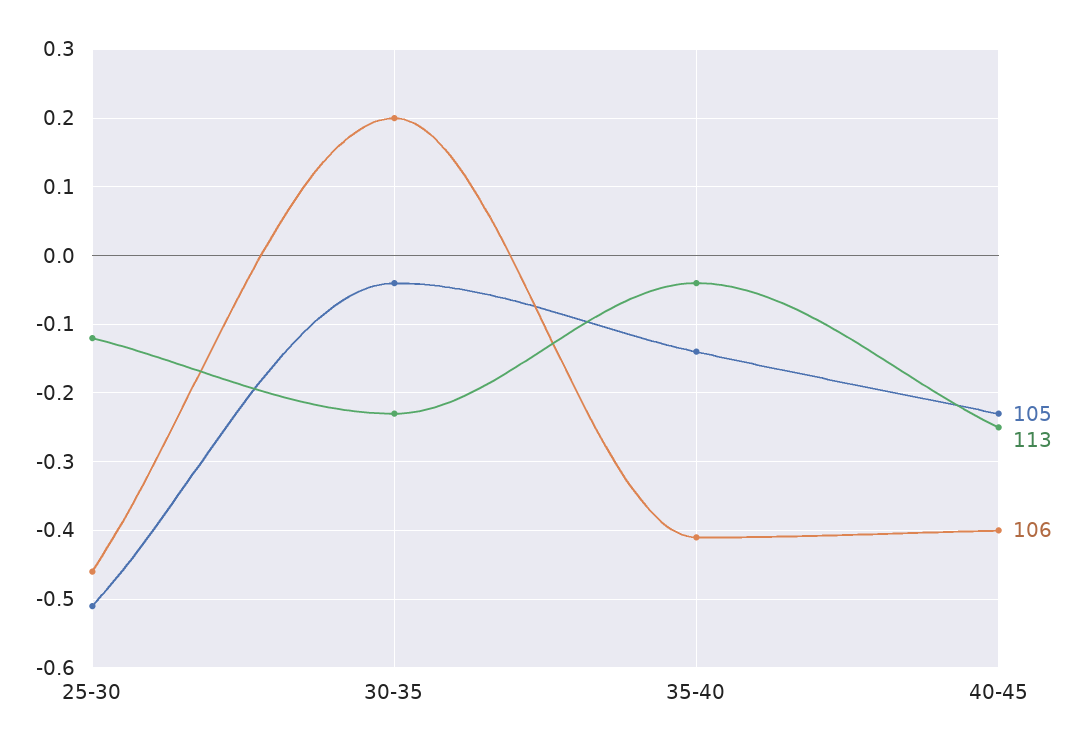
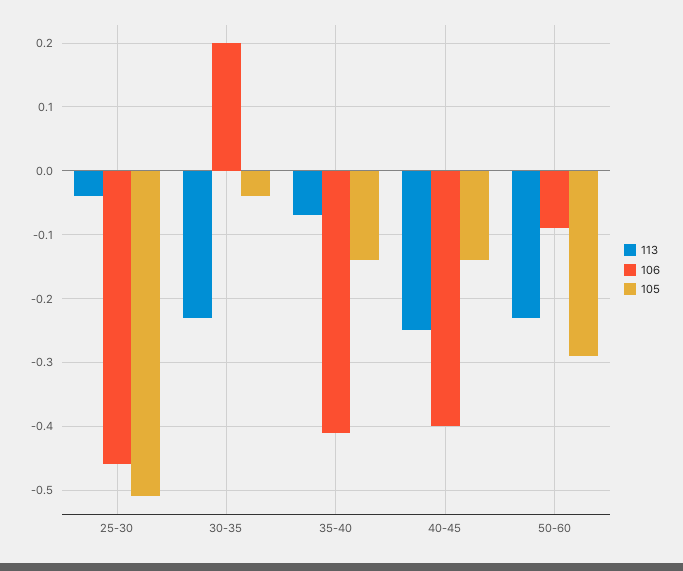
113, 25-30: -0.12 -> -0.04
113, 35-40: -0.04 -> -0.07
105, 40-45: -0.23 -> -0.14
113, 50-60: none -> -0.23
106, 50-60: none -> -0.09
105, 50-60: none -> -0.29

